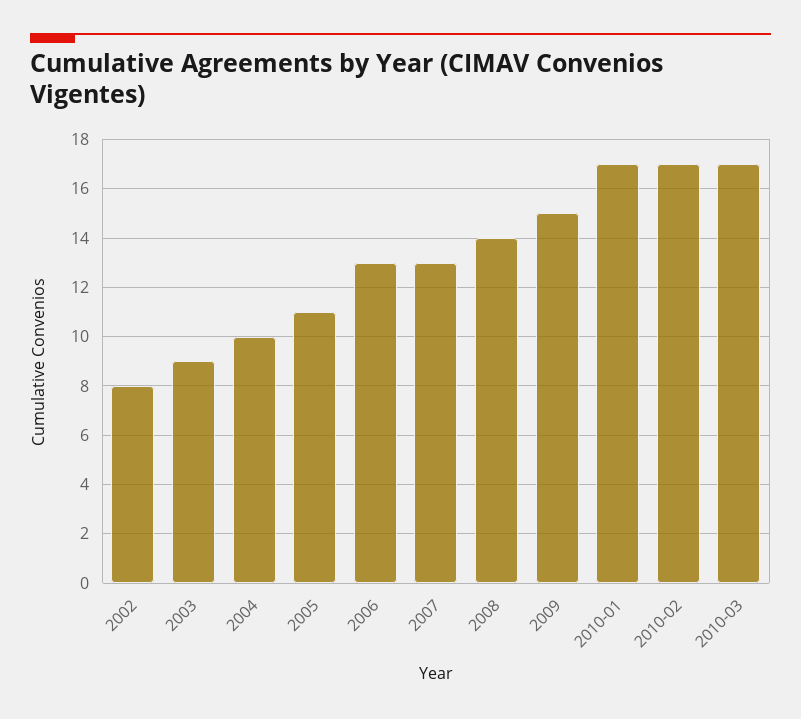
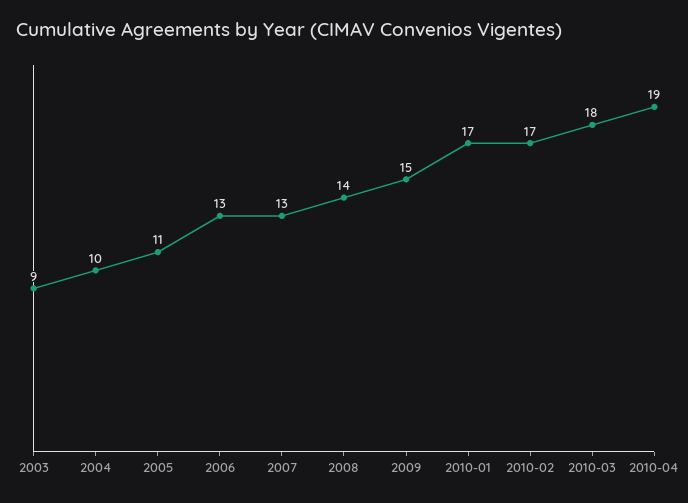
2002: 8 -> none
2010-03: 17 -> 18
2010-04: none -> 19

